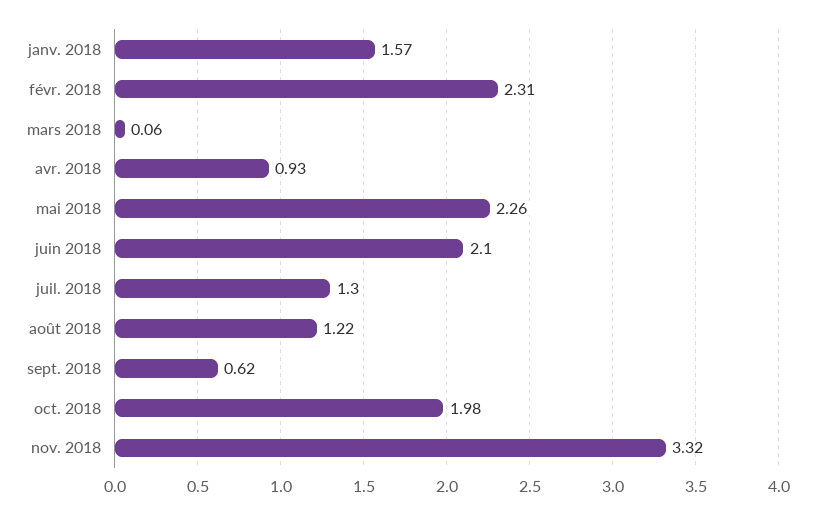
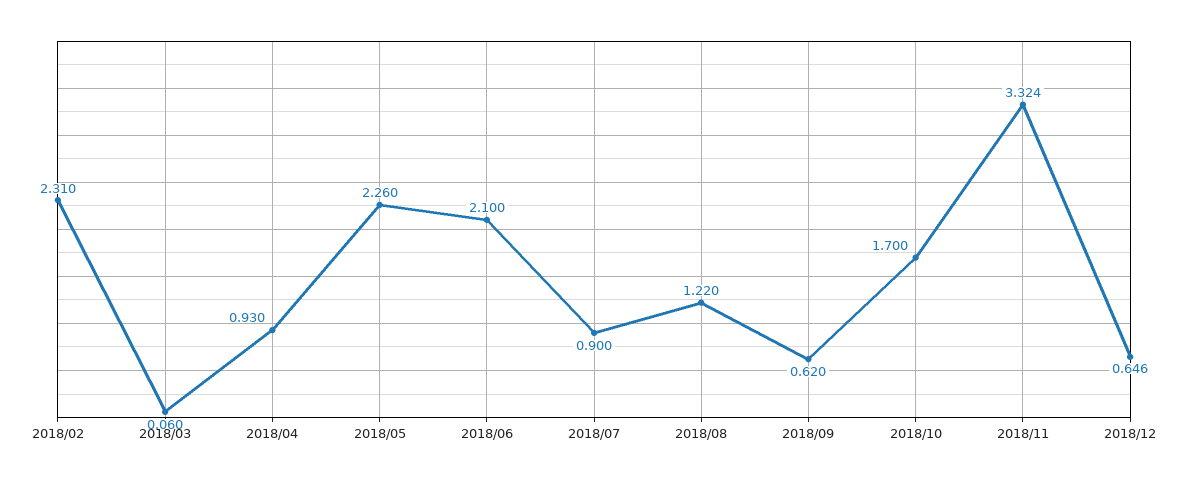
janv. 2018: 1.57 -> none
juil. 2018: 1.3 -> 0.9
oct. 2018: 1.98 -> 1.7
2018/12: none -> 0.646

